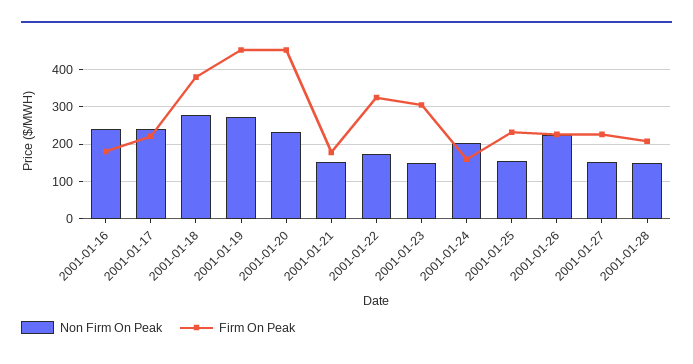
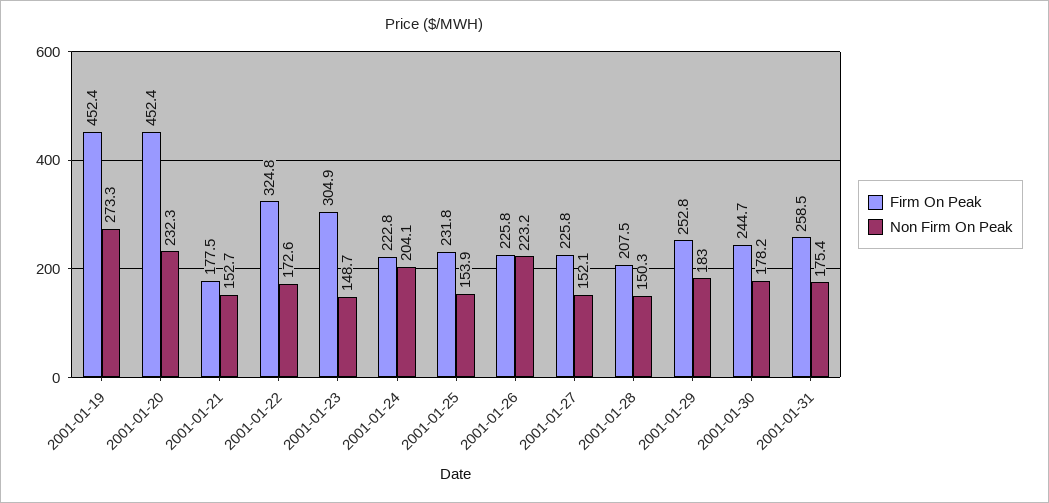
Non Firm On Peak, 2001-01-16: 240 -> none
Firm On Peak, 2001-01-16: 180 -> none
Non Firm On Peak, 2001-01-17: 240 -> none
Firm On Peak, 2001-01-17: 220 -> none
Non Firm On Peak, 2001-01-18: 280 -> none
Firm On Peak, 2001-01-18: 380 -> none
Firm On Peak, 2001-01-24: 160 -> 222.8
Firm On Peak, 2001-01-29: none -> 252.8
Non Firm On Peak, 2001-01-29: none -> 183
Firm On Peak, 2001-01-30: none -> 244.7
Non Firm On Peak, 2001-01-30: none -> 178.2
Firm On Peak, 2001-01-31: none -> 258.5
Non Firm On Peak, 2001-01-31: none -> 175.4

